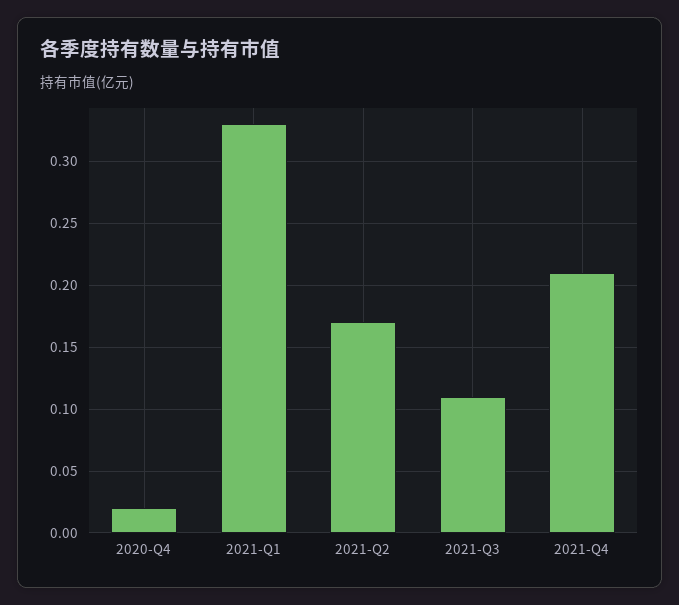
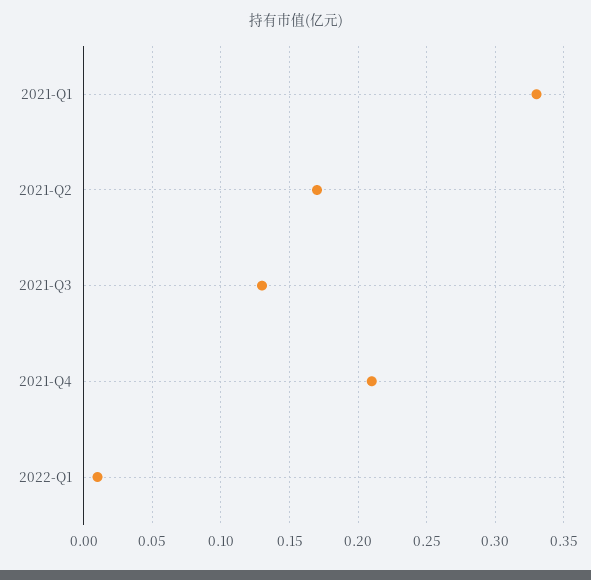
2020-Q4: 0.02 -> none
2021-Q3: 0.11 -> 0.13
2022-Q1: none -> 0.01

